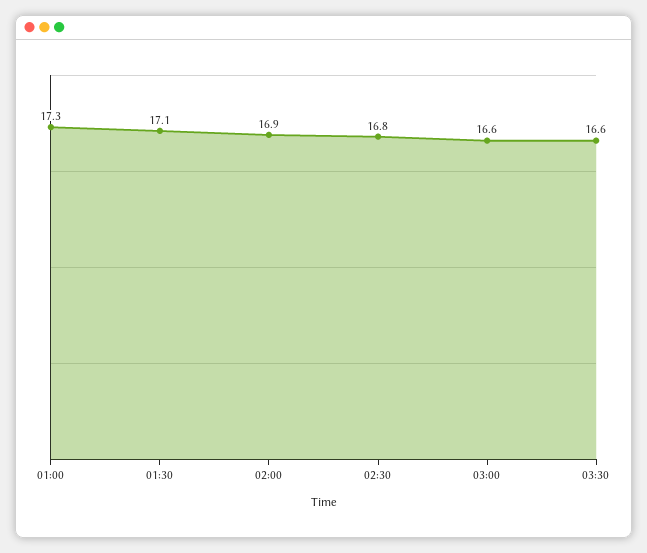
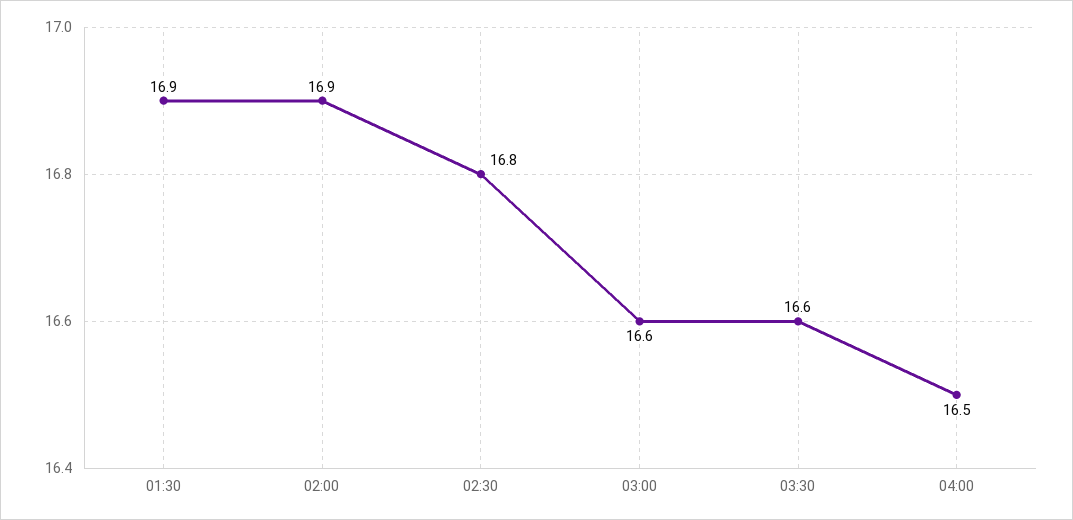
01:00: 17.3 -> none
01:30: 17.1 -> 16.9
04:00: none -> 16.5

